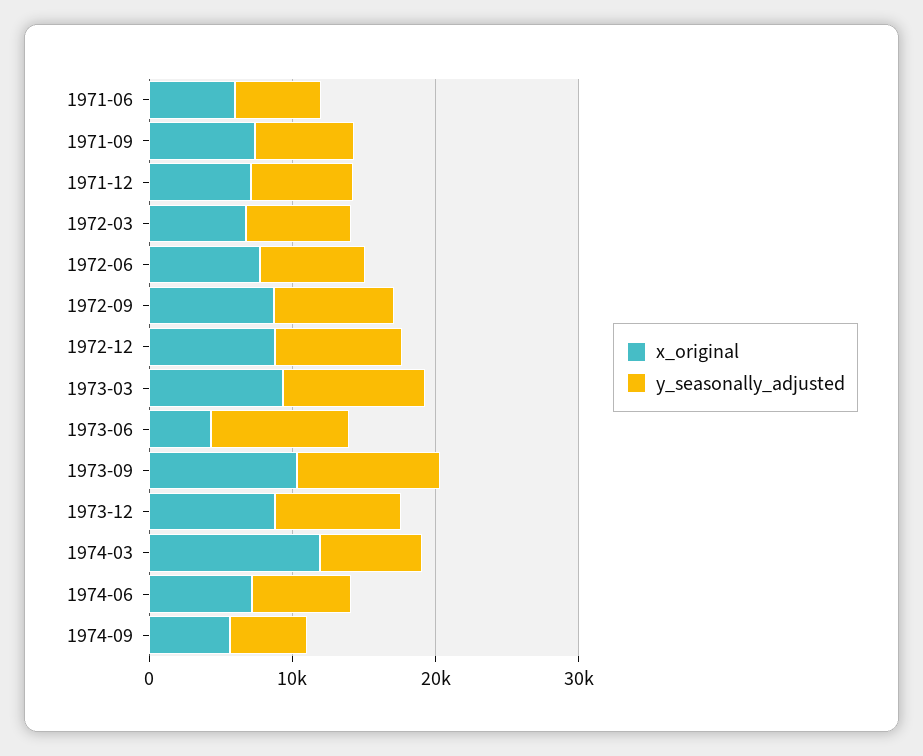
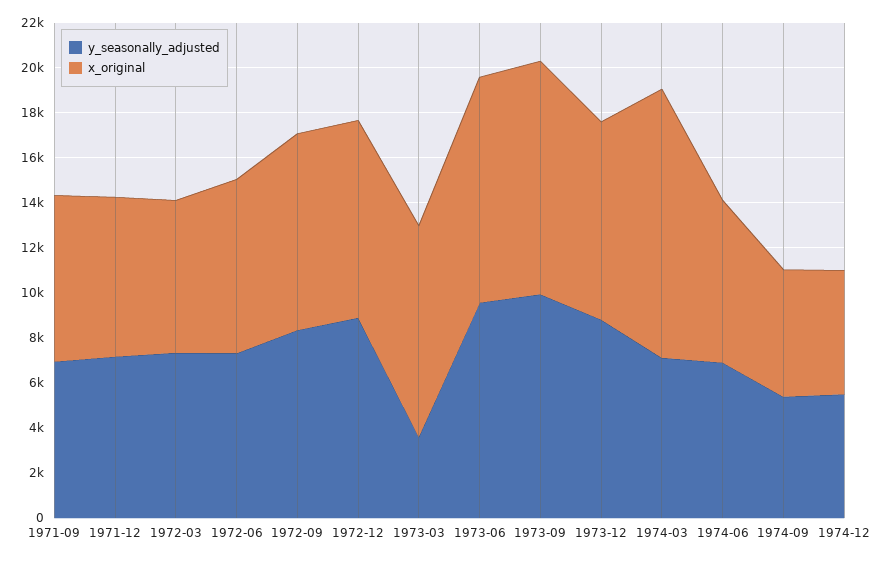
x_original, 1971-06: 6000 -> none
y_seasonally_adjusted, 1971-06: 6000 -> none
y_seasonally_adjusted, 1973-03: 10000 -> 3500
x_original, 1973-06: 4000 -> 10000
y_seasonally_adjusted, 1974-12: none -> 5500
x_original, 1974-12: none -> 5500

